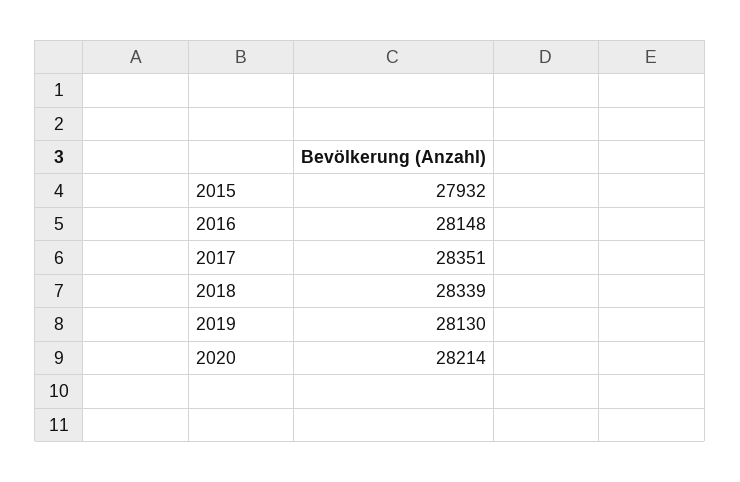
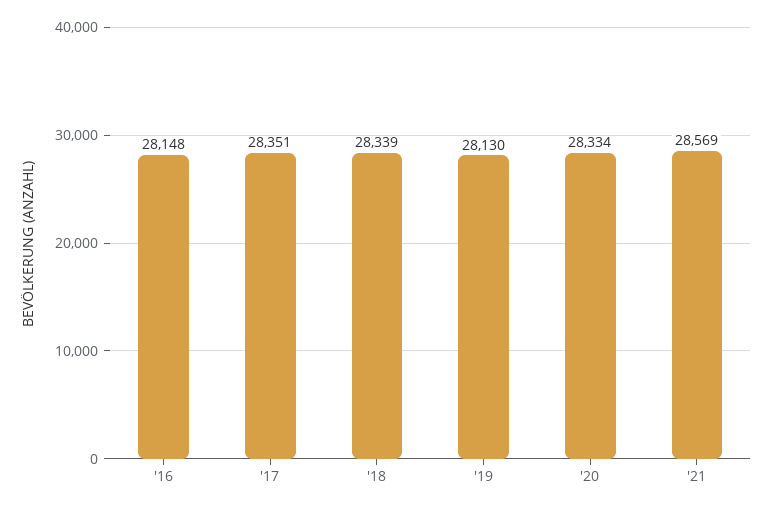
2015: 27932 -> none
2020: 28214 -> 28334
'21: none -> 28569

